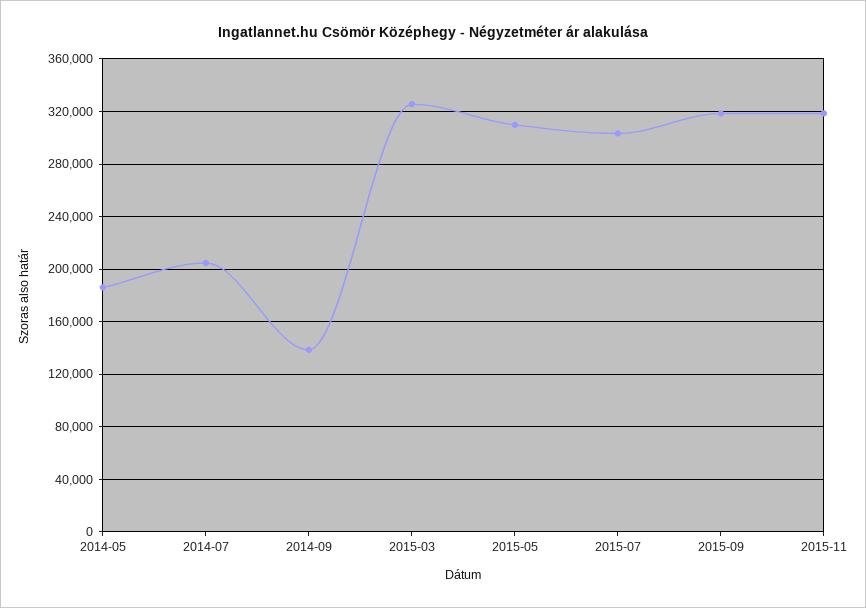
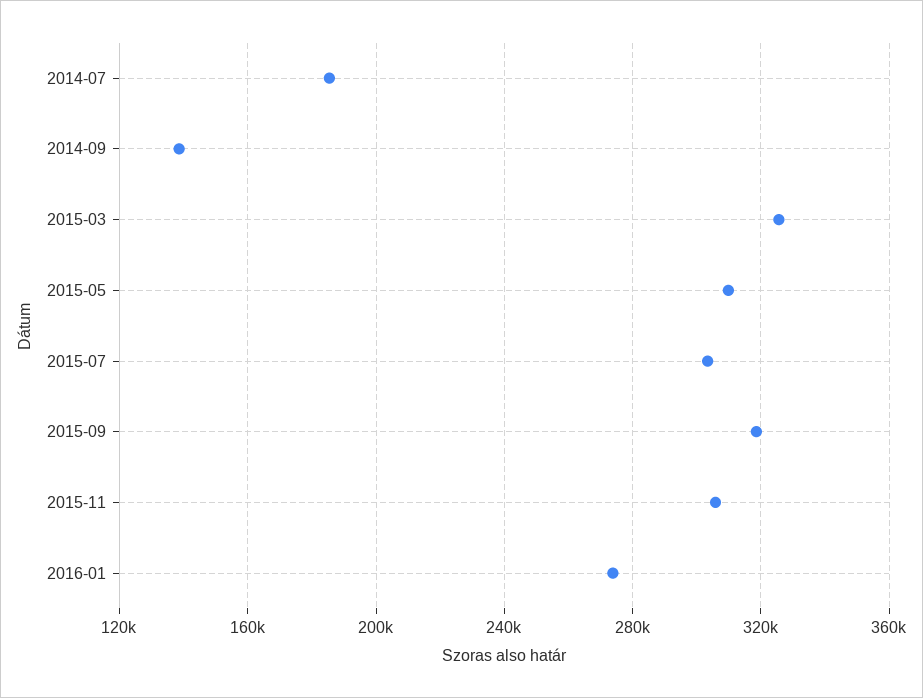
2014-05: 185000 -> none
2014-07: 205000 -> 185000
2015-11: 320000 -> 305000
2016-01: none -> 275000

